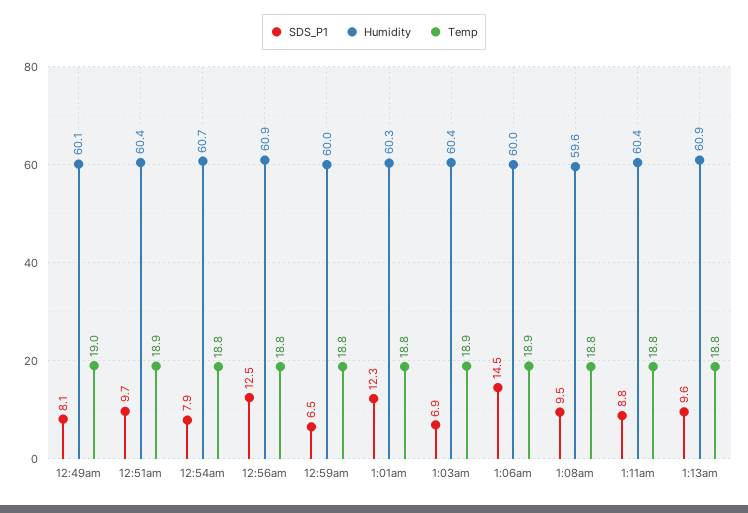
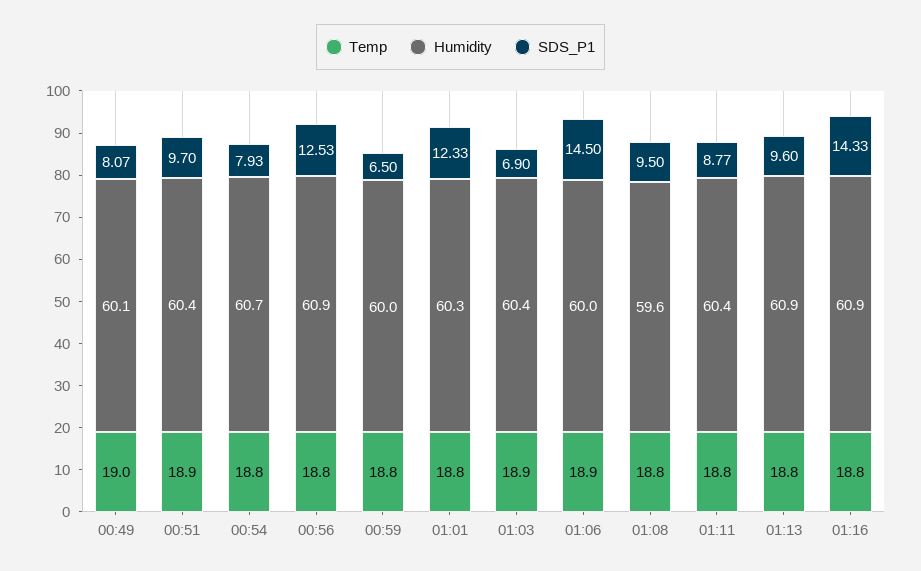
Temp, 01:16: none -> 18.8
Humidity, 01:16: none -> 60.9
SDS_P1, 01:16: none -> 14.33

